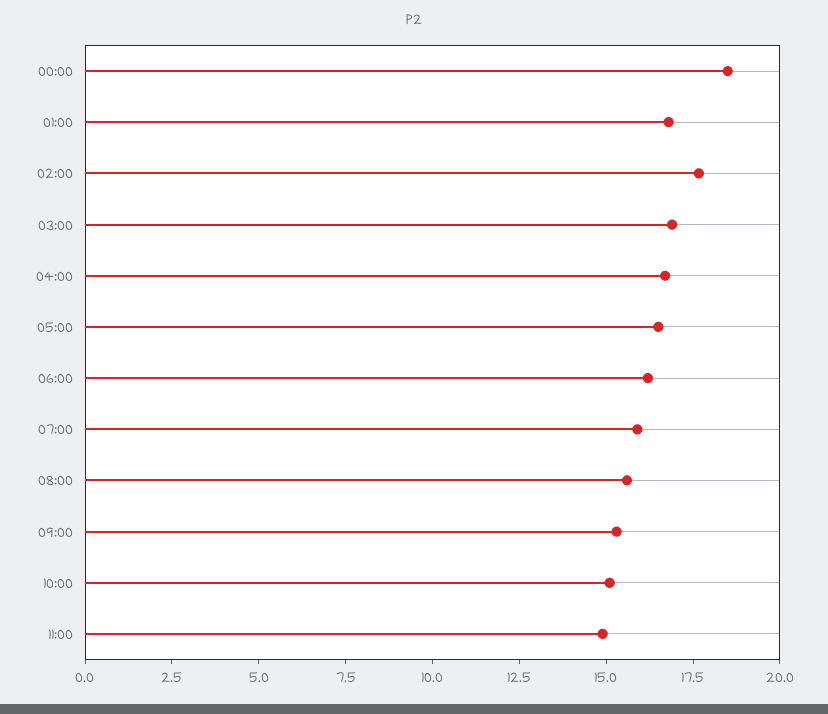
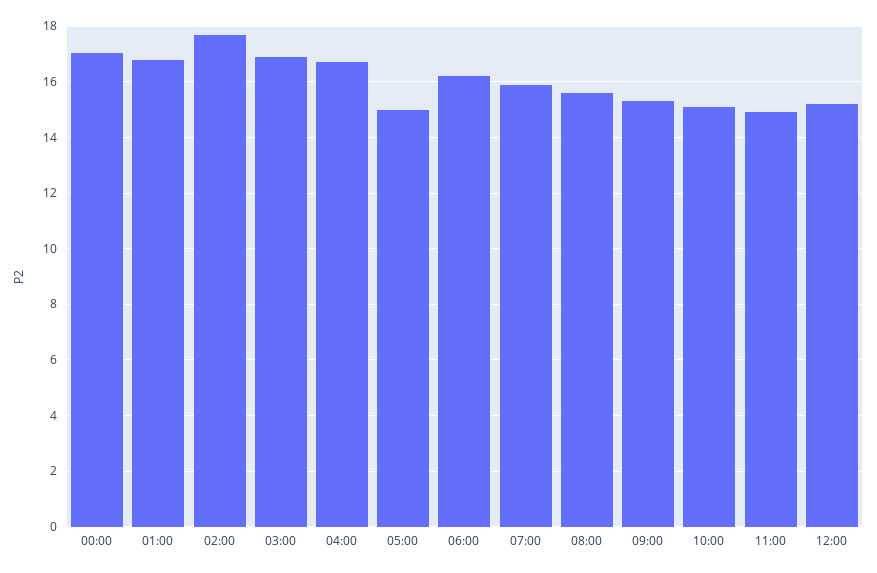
00:00: 18.5 -> 17
05:00: 16.5 -> 15
12:00: none -> 15.25

